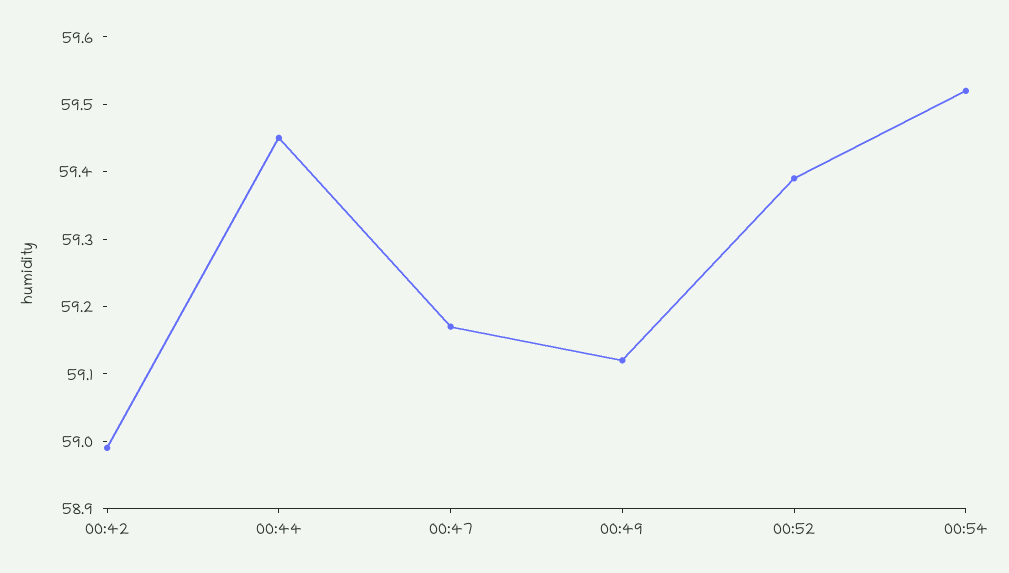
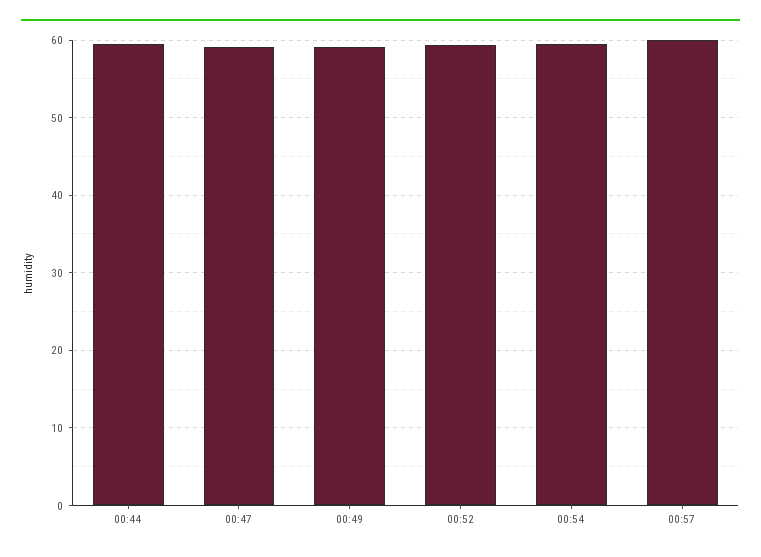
00:42: 59 -> none
00:57: none -> 60

